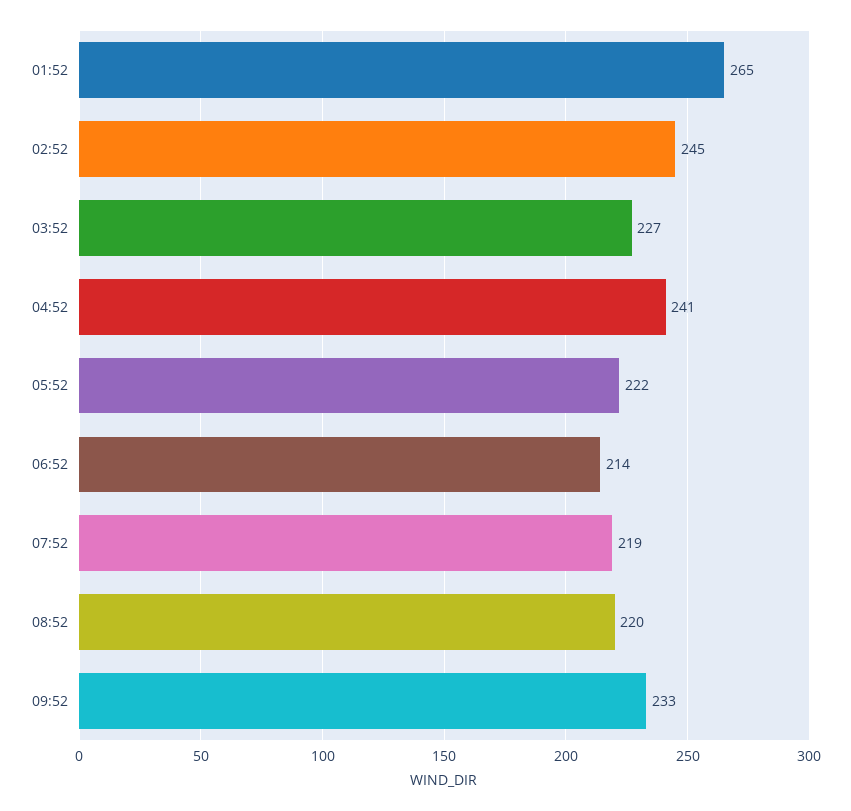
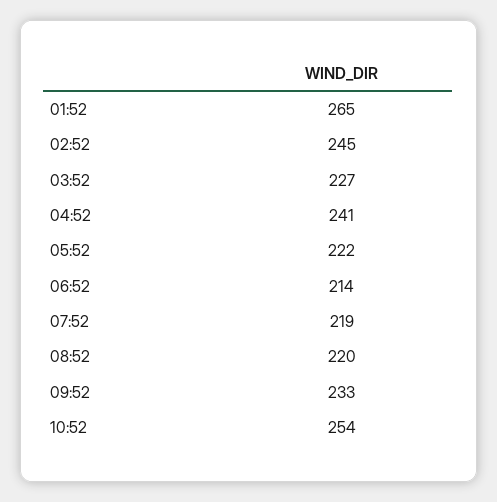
10:52: none -> 254

